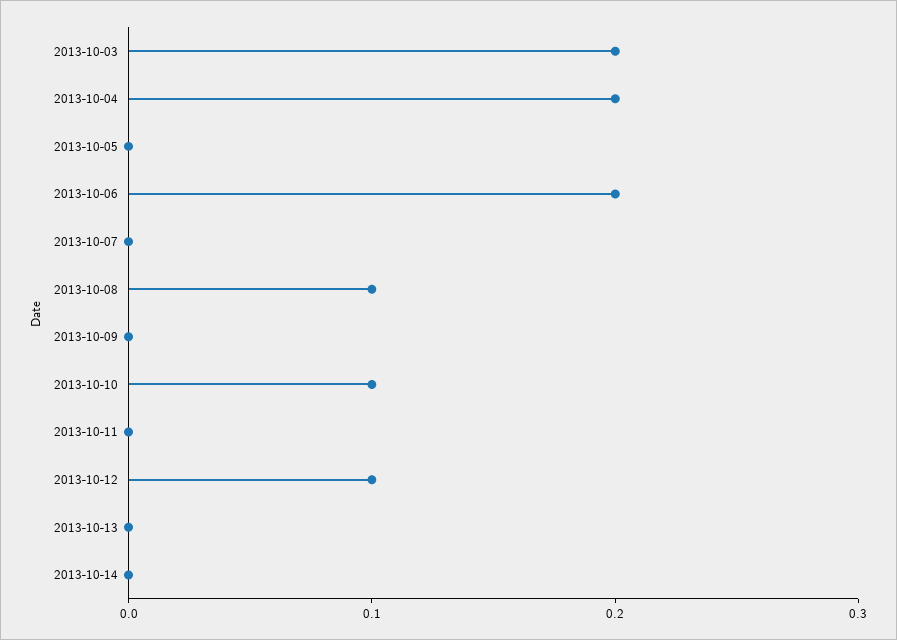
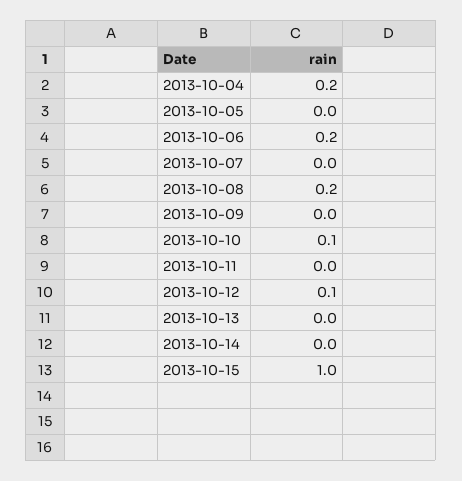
2013-10-03: 0.2 -> none
2013-10-08: 0.1 -> 0.2
2013-10-15: none -> 1

